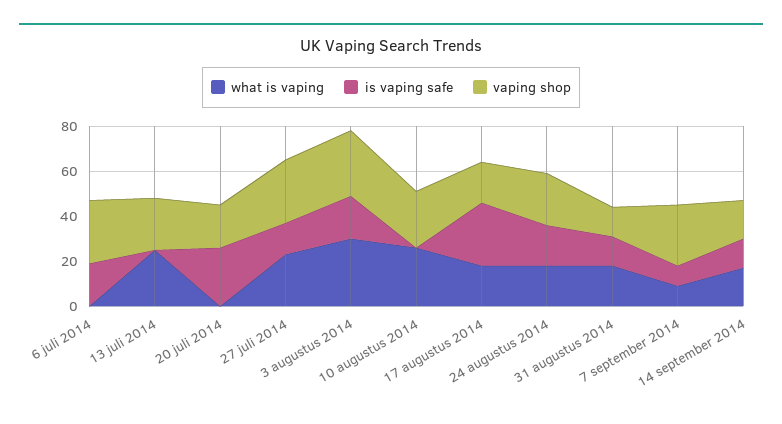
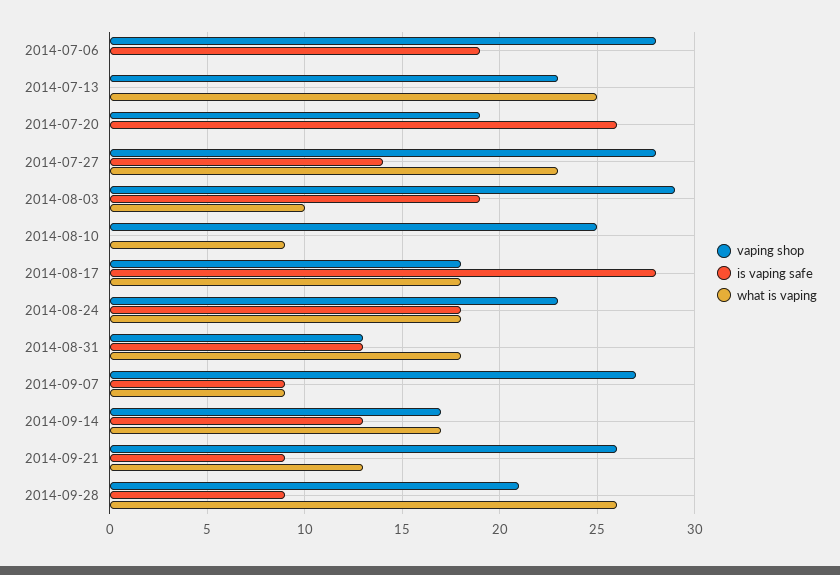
what is vaping, 3 augustus 2014: 30 -> 10
what is vaping, 10 augustus 2014: 25 -> 9
vaping shop, 2014-09-21: none -> 26
is vaping safe, 2014-09-21: none -> 9
what is vaping, 2014-09-21: none -> 13
vaping shop, 2014-09-28: none -> 21
is vaping safe, 2014-09-28: none -> 9
what is vaping, 2014-09-28: none -> 26

